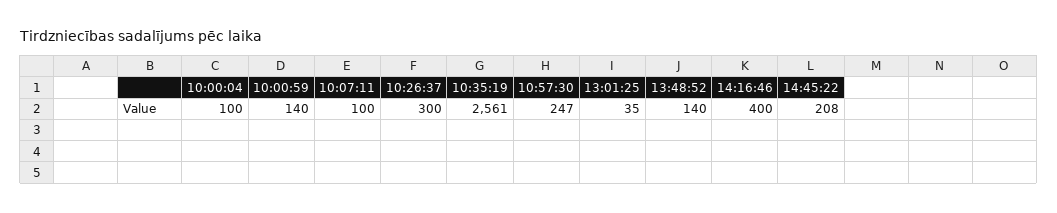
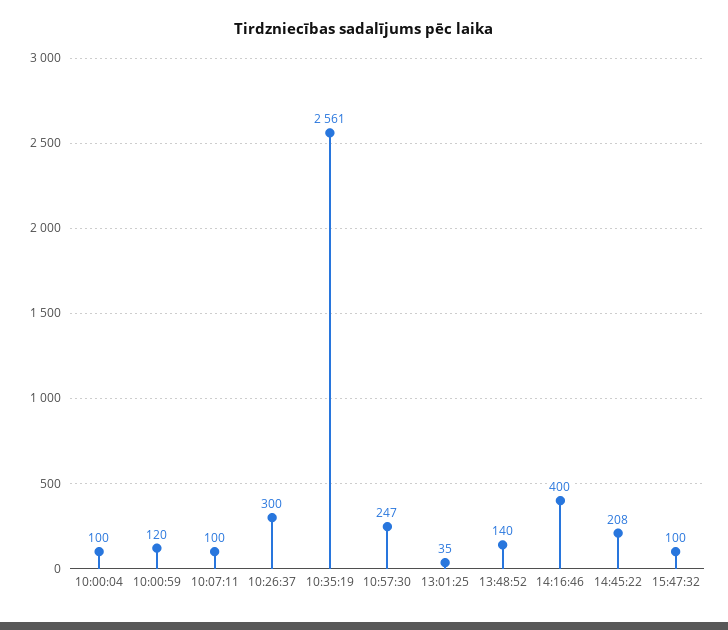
10:00:59: 140 -> 120
15:47:32: none -> 100

